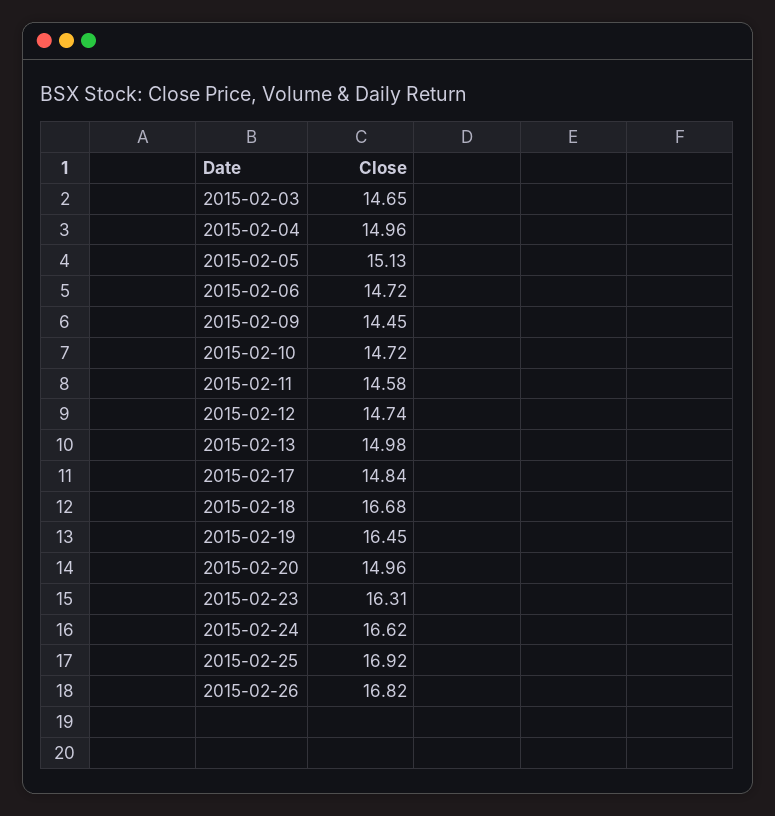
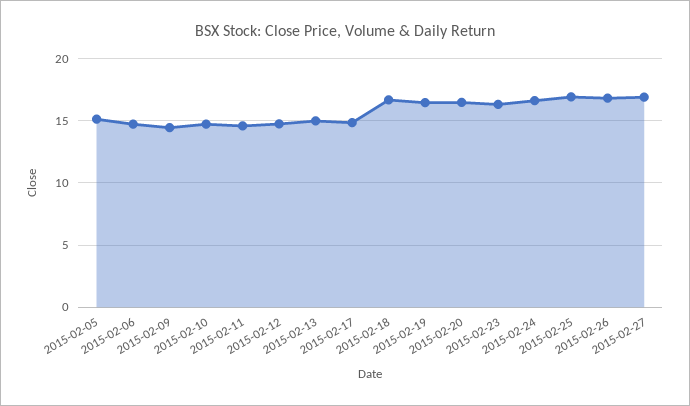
2015-02-03: 14.65 -> none
2015-02-04: 14.96 -> none
2015-02-20: 14.96 -> 16.5
2015-02-27: none -> 17

